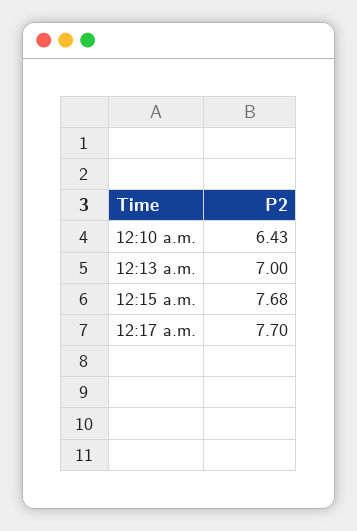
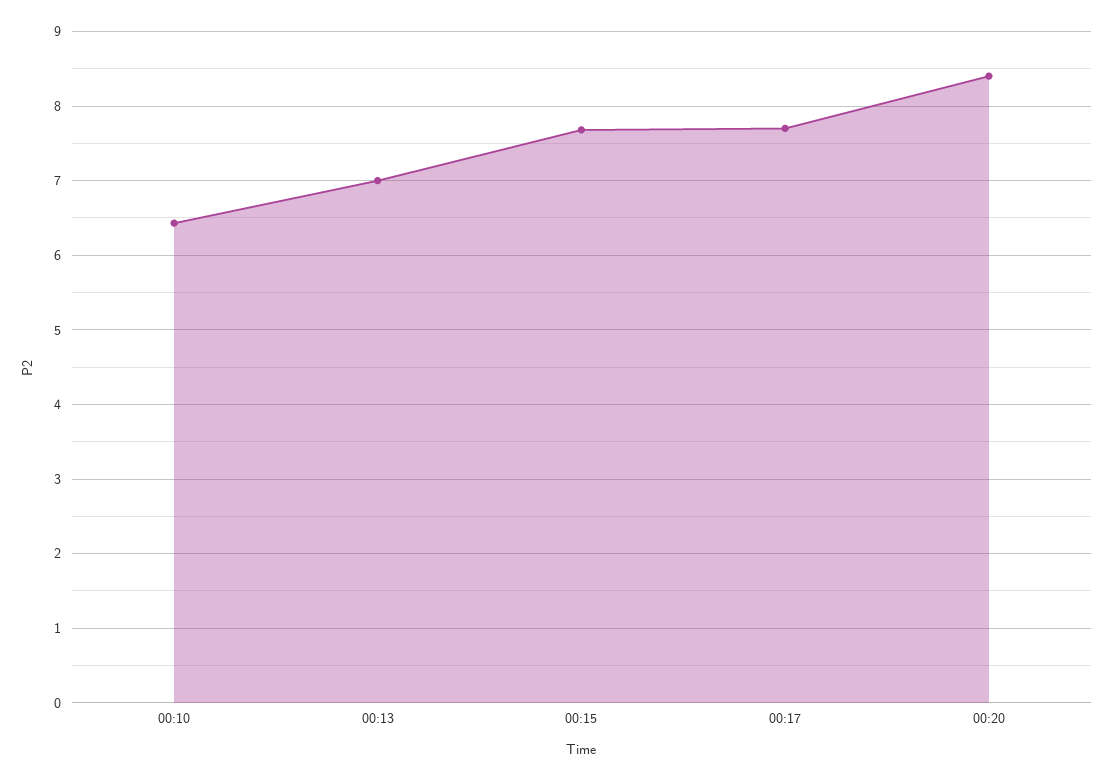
00:20: none -> 8.4

